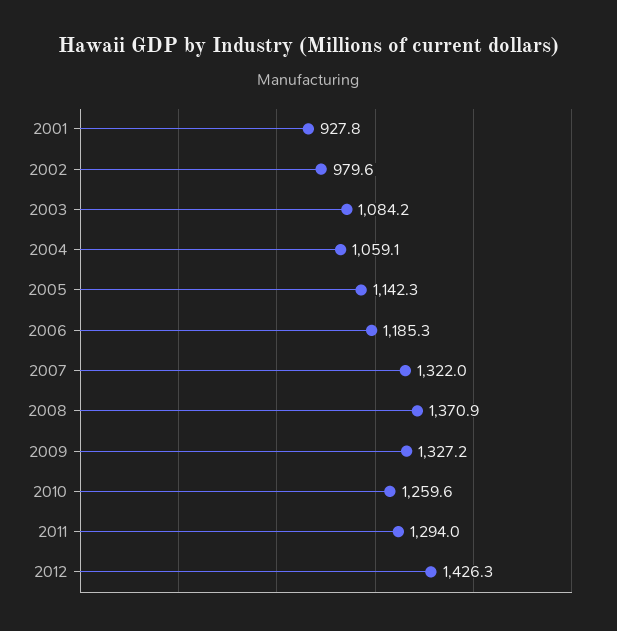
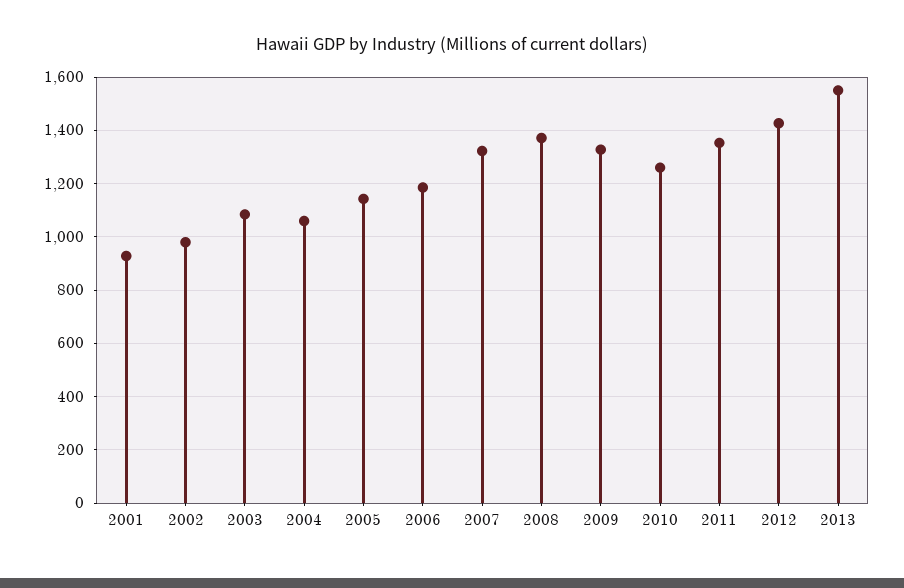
2011: 1294 -> 1350
2013: none -> 1550

